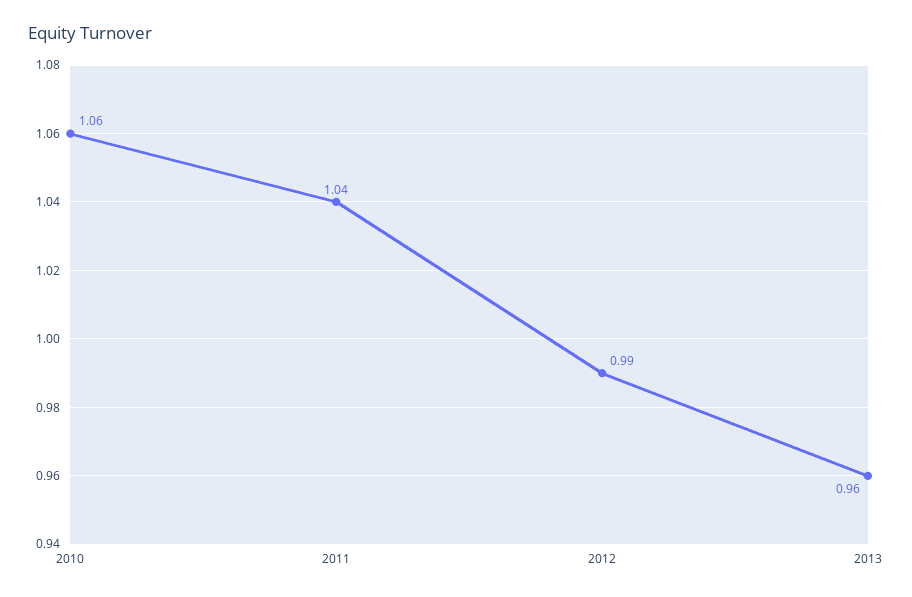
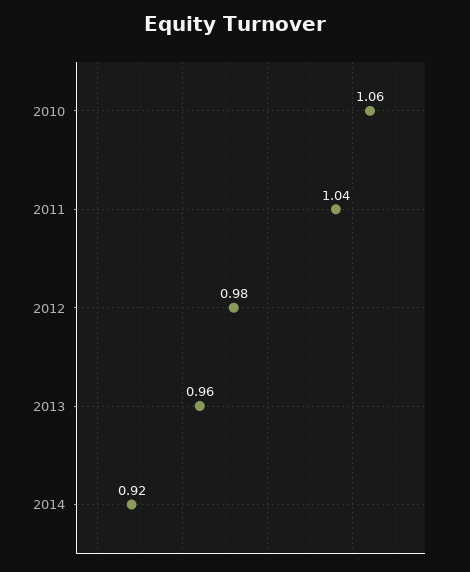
2012: 0.99 -> 0.98
2014: none -> 0.92

